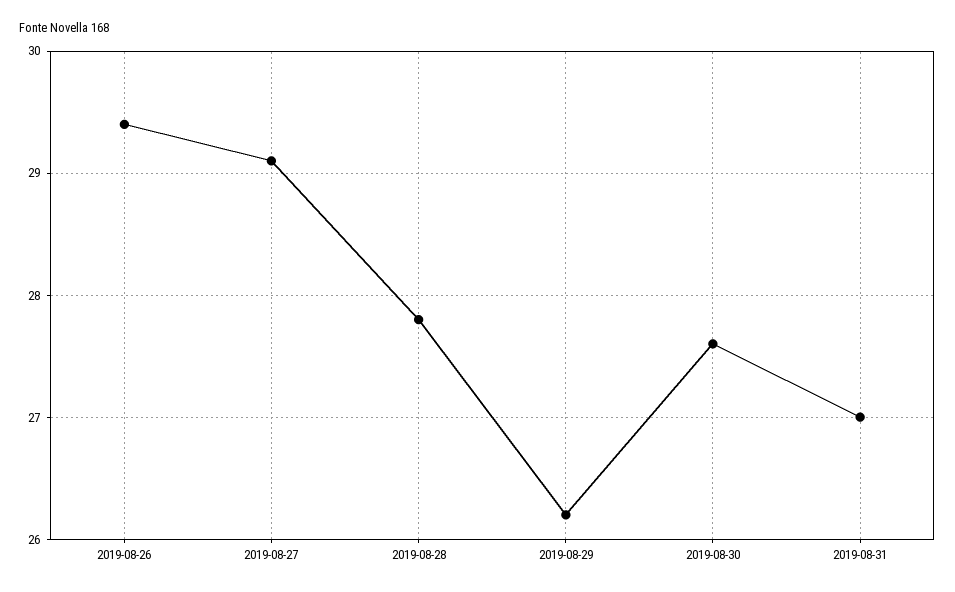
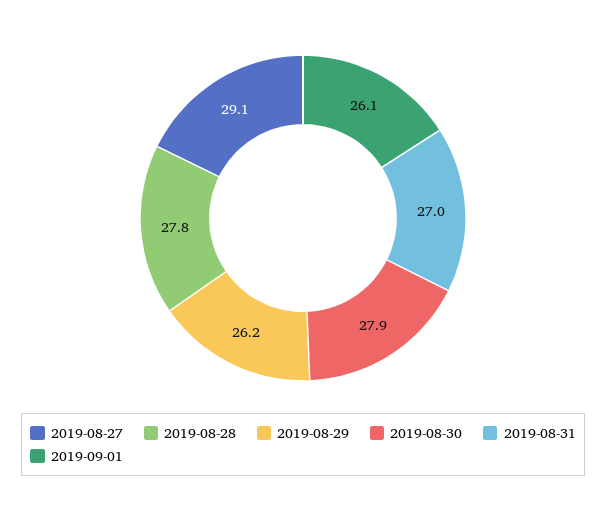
2019-08-26: 29.4 -> none
2019-08-30: 27.6 -> 27.9
2019-09-01: none -> 26.1

